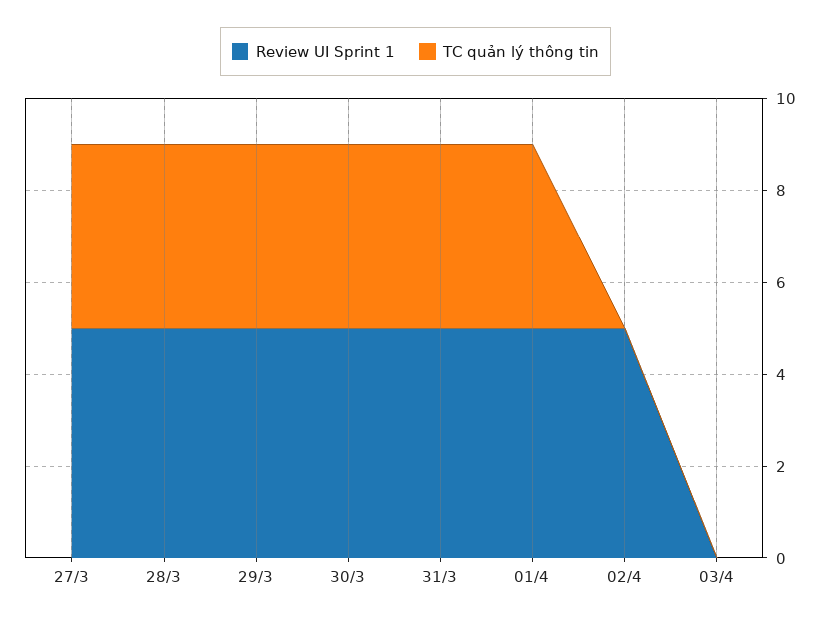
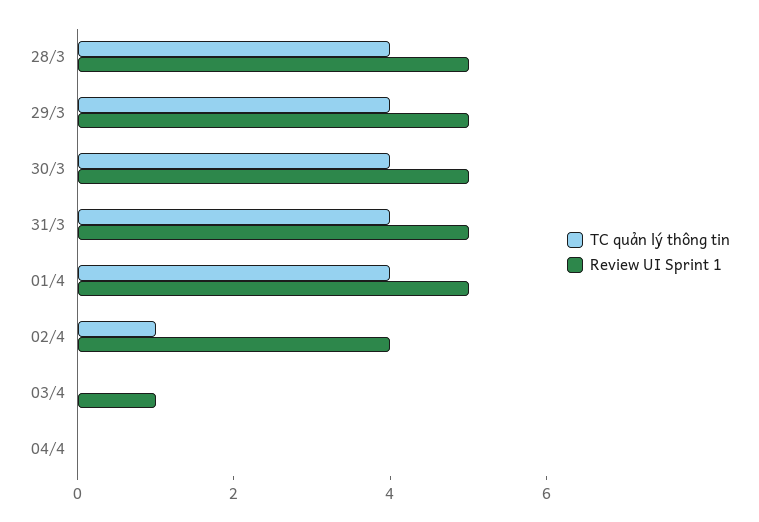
Review UI Sprint 1, 27/3: 5 -> none
TC quản lý thông tin, 27/3: 4 -> none
Review UI Sprint 1, 02/4: 5 -> 4
TC quản lý thông tin, 02/4: 0 -> 1
Review UI Sprint 1, 03/4: 0 -> 1
TC quản lý thông tin, 04/4: none -> 0
Review UI Sprint 1, 04/4: none -> 0

